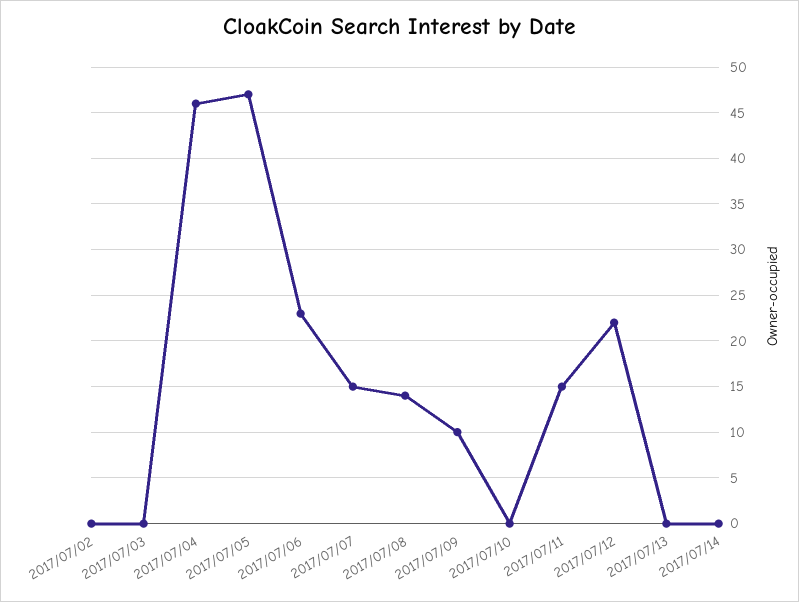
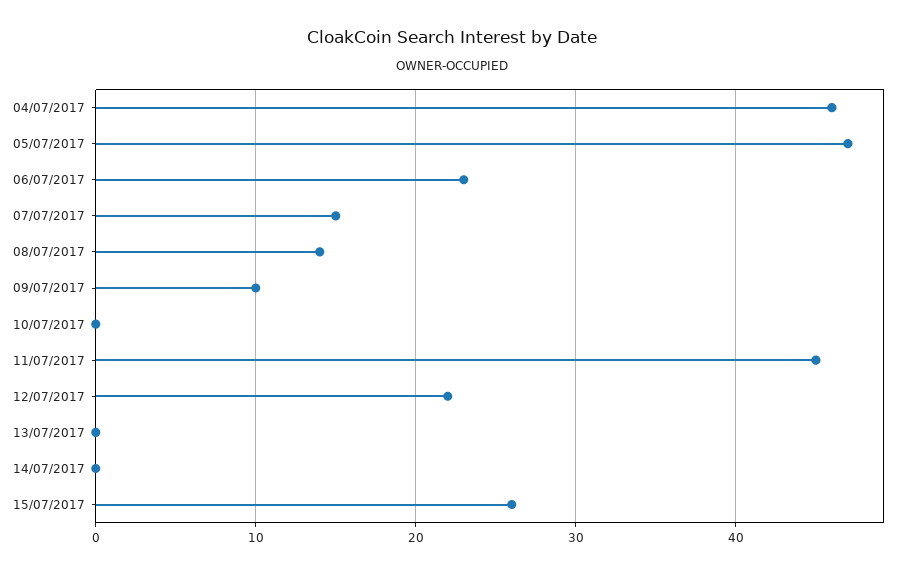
2017/07/02: 0 -> none
2017/07/03: 0 -> none
2017/07/11: 15 -> 45
15/07/2017: none -> 26

